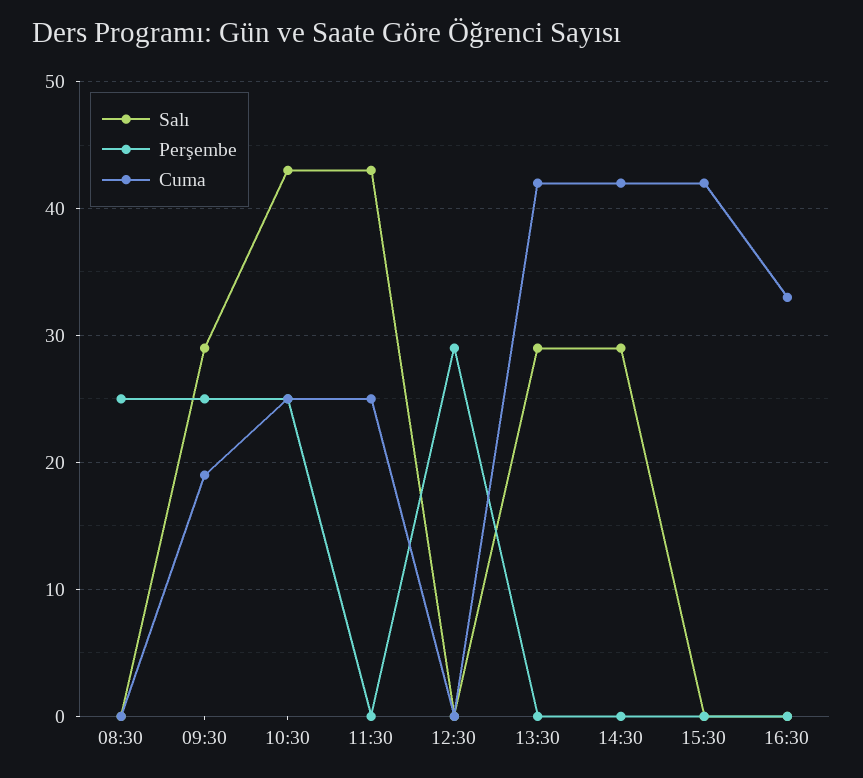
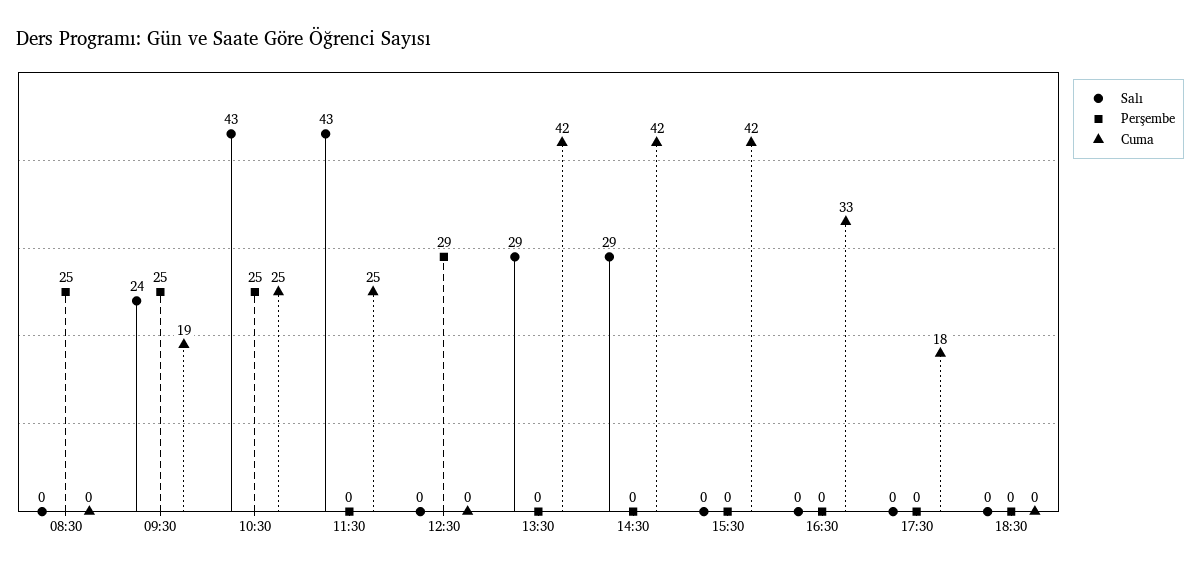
Salı, 09:30: 29 -> 24
Salı, 17:30: none -> 0
Perşembe, 17:30: none -> 0
Cuma, 17:30: none -> 18
Salı, 18:30: none -> 0
Perşembe, 18:30: none -> 0
Cuma, 18:30: none -> 0

